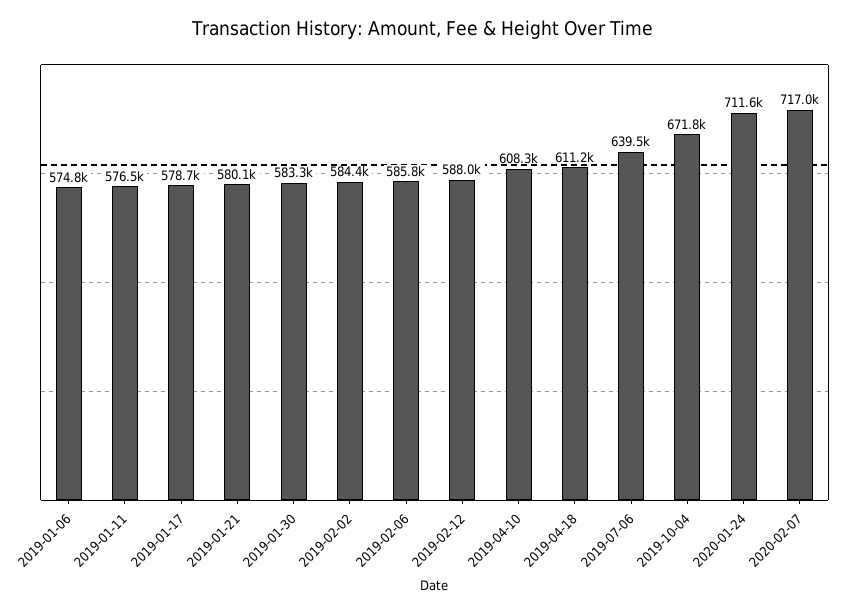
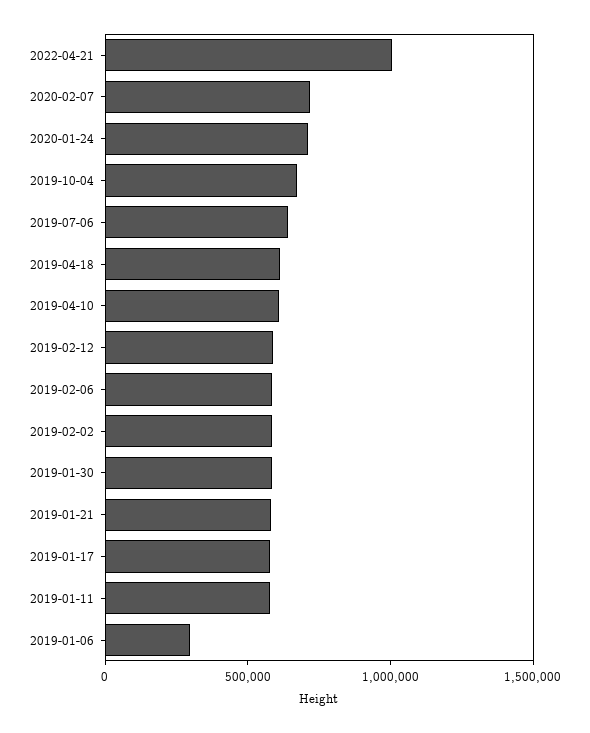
2019-01-06: 574800 -> 300000
2022-04-21: none -> 1000000

